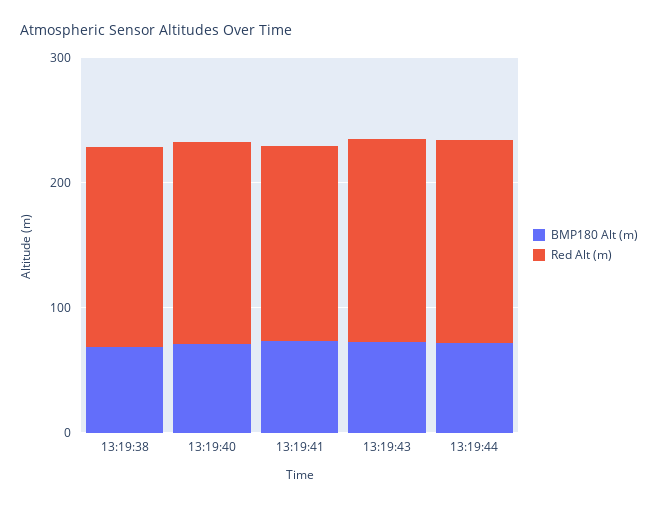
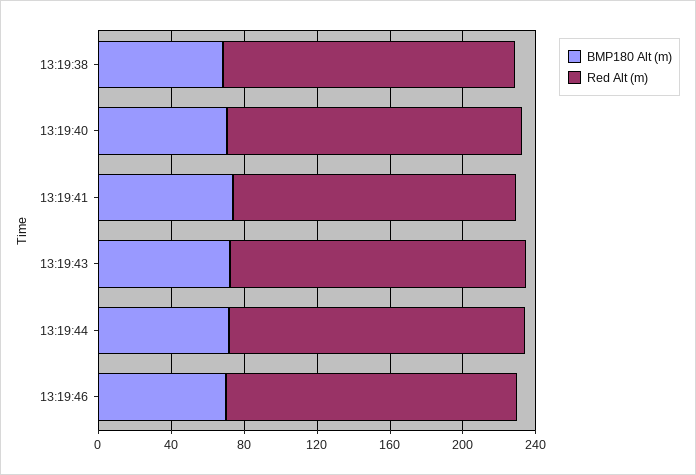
BMP180 Alt (m), 13:19:46: none -> 70
Red Alt (m), 13:19:46: none -> 160

